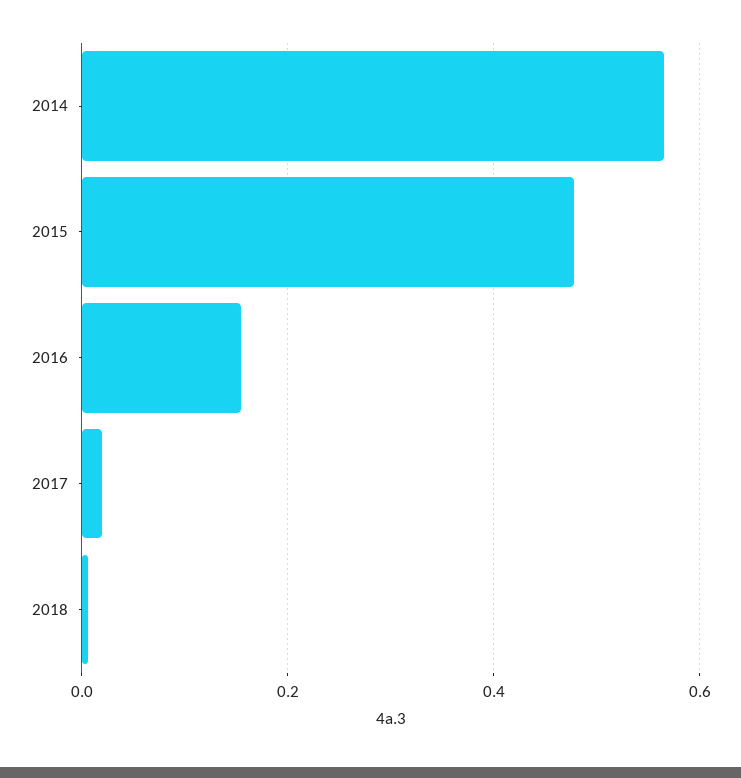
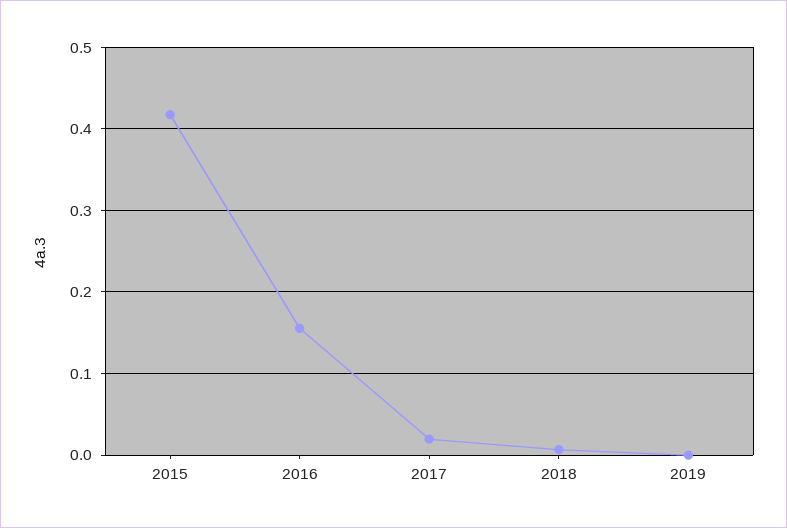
2014: 0.56 -> none
2015: 0.48 -> 0.42
2019: none -> 0

